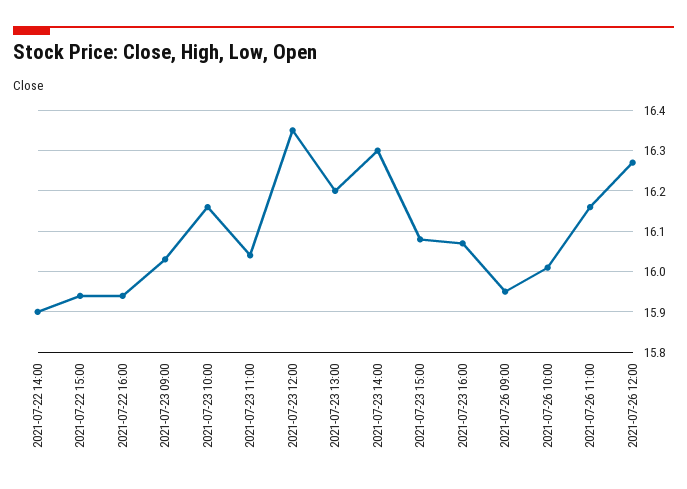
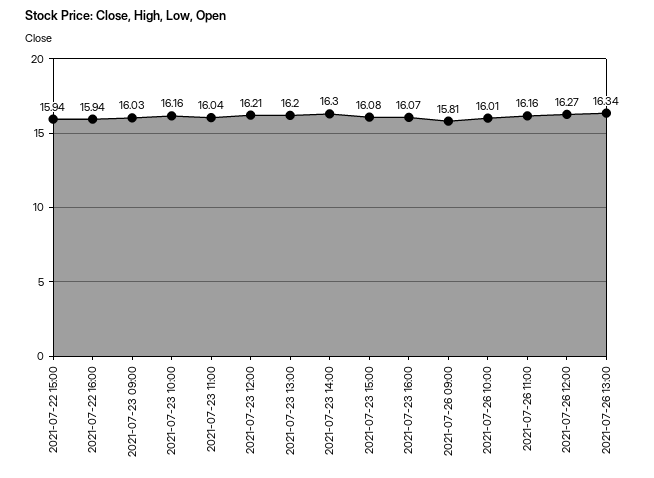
2021-07-22 14:00: 15.9 -> none
2021-07-23 12:00: 16.35 -> 16.21
2021-07-26 09:00: 15.95 -> 15.81
2021-07-26 13:00: none -> 16.34

